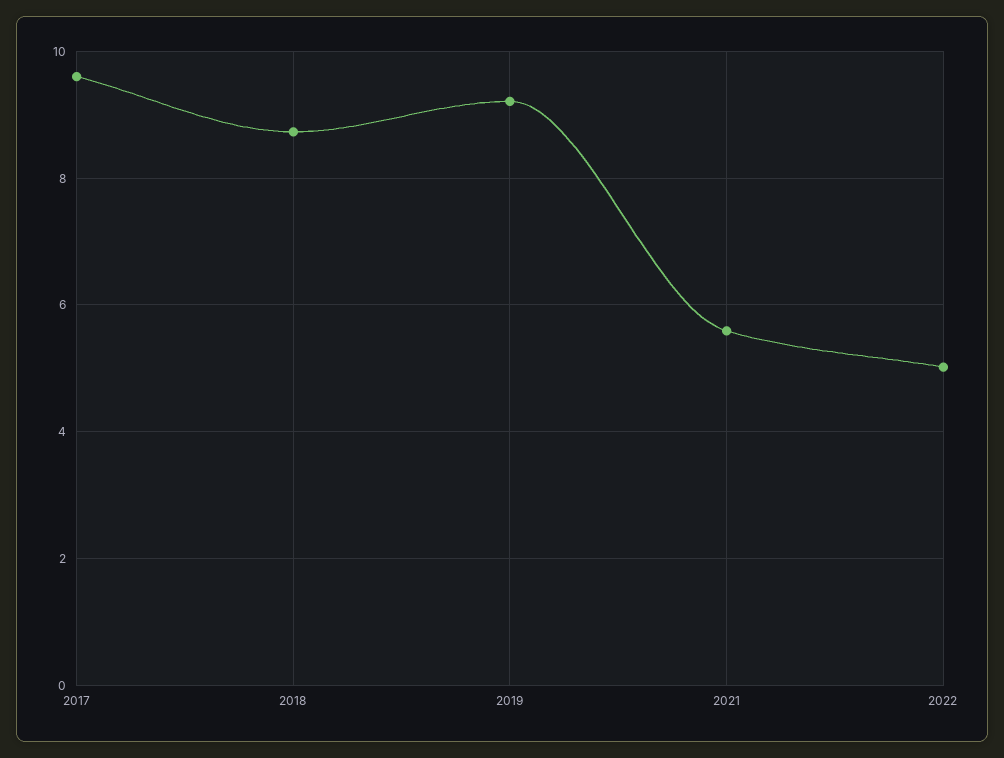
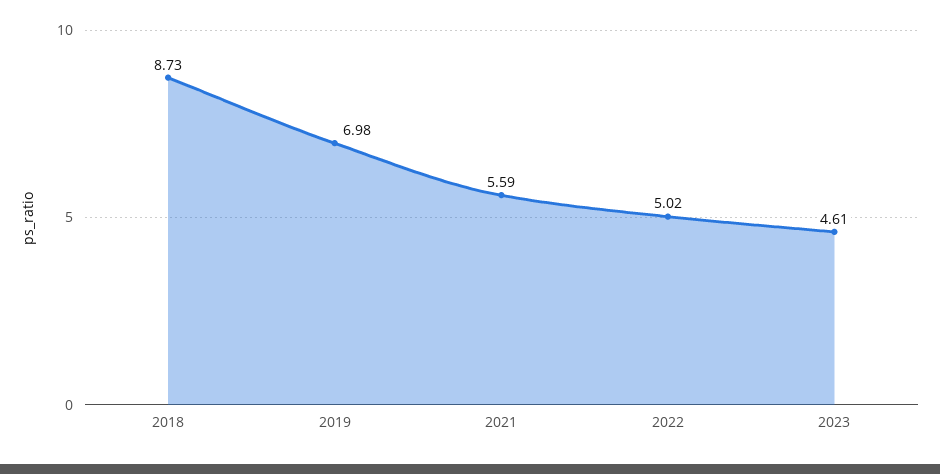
2017: 9.6 -> none
2019: 9.2 -> 6.98
2023: none -> 4.61

